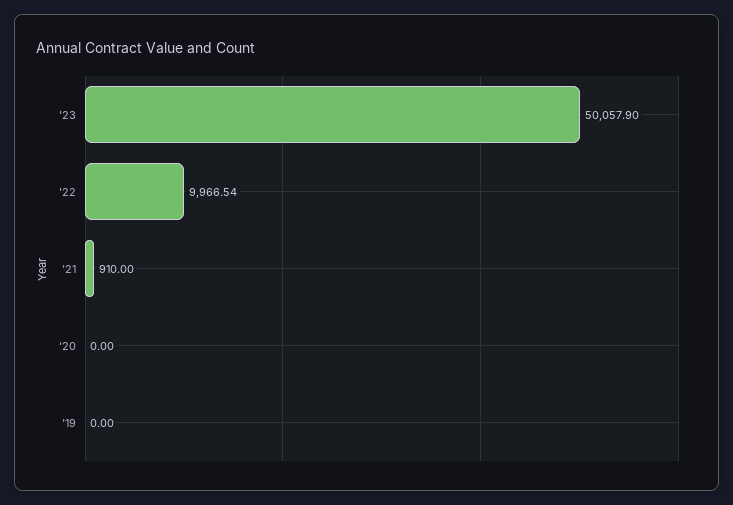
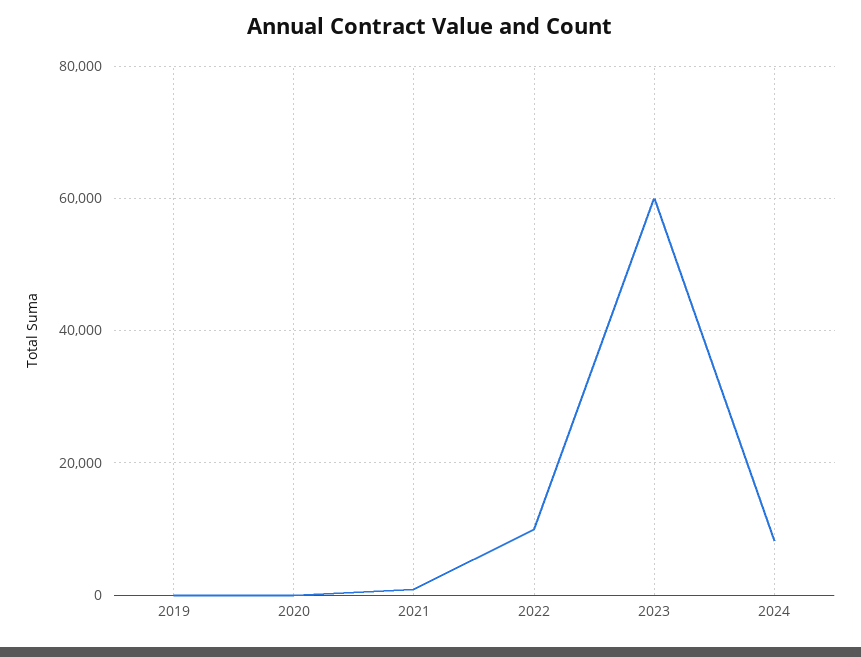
'23: 50057.9 -> 60000
2024: none -> 8000

